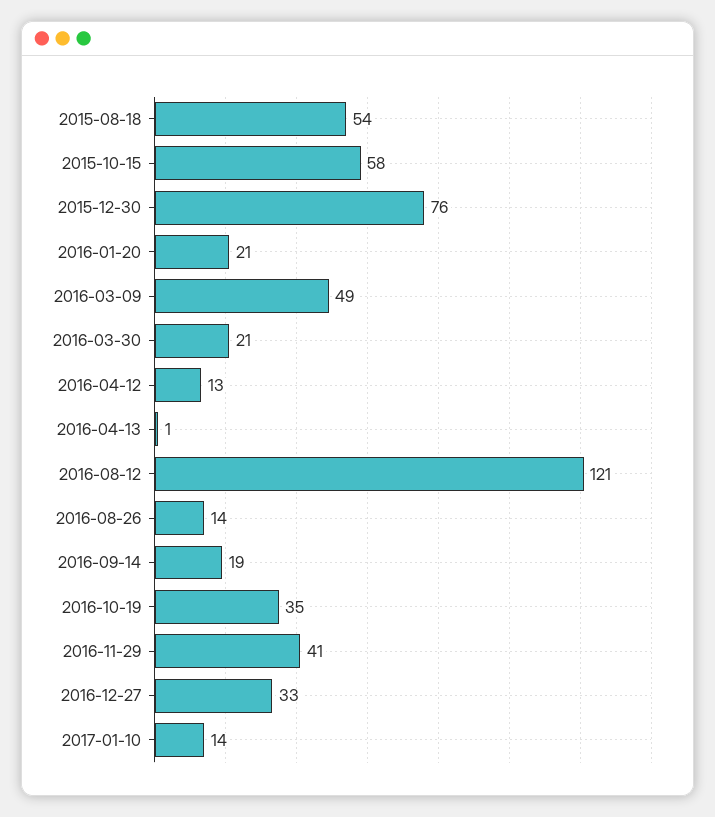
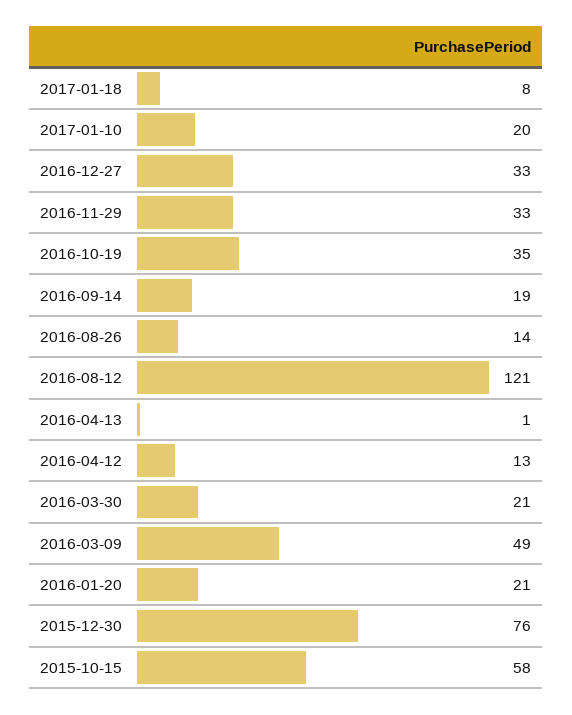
2015-08-18: 54 -> none
2016-11-29: 41 -> 33
2017-01-10: 14 -> 20
2017-01-18: none -> 8

